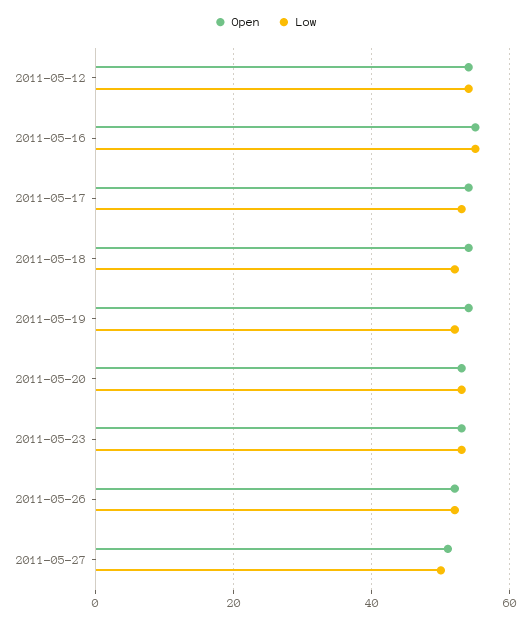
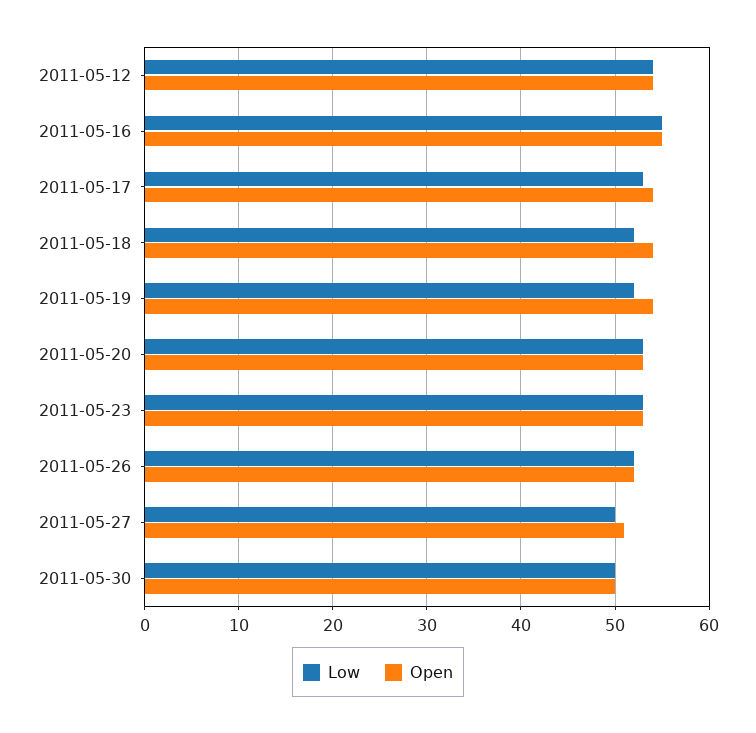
Low, 2011-05-30: none -> 50
Open, 2011-05-30: none -> 50

